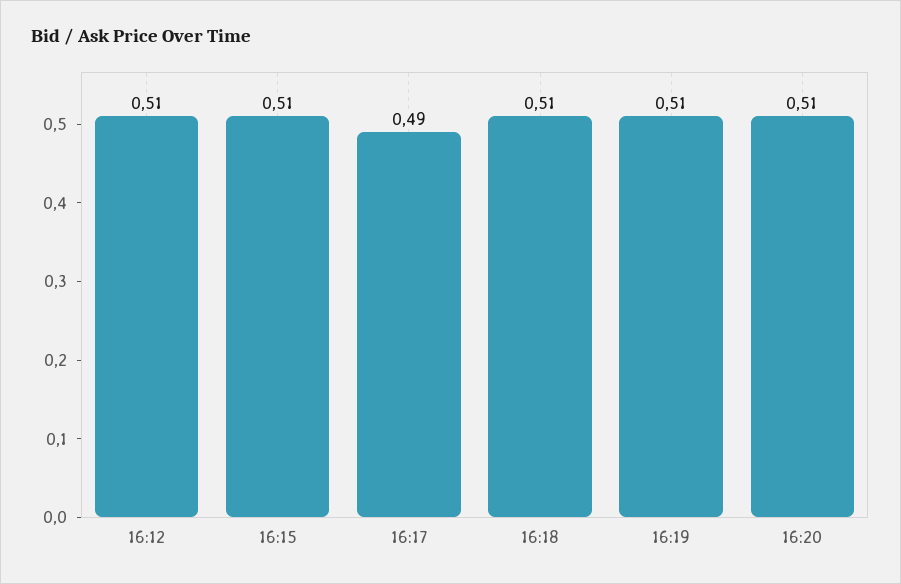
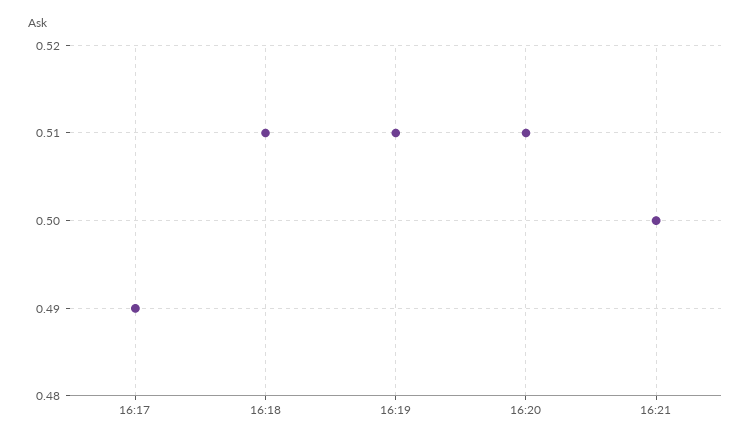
16:12: 0.51 -> none
16:15: 0.51 -> none
16:21: none -> 0.5

